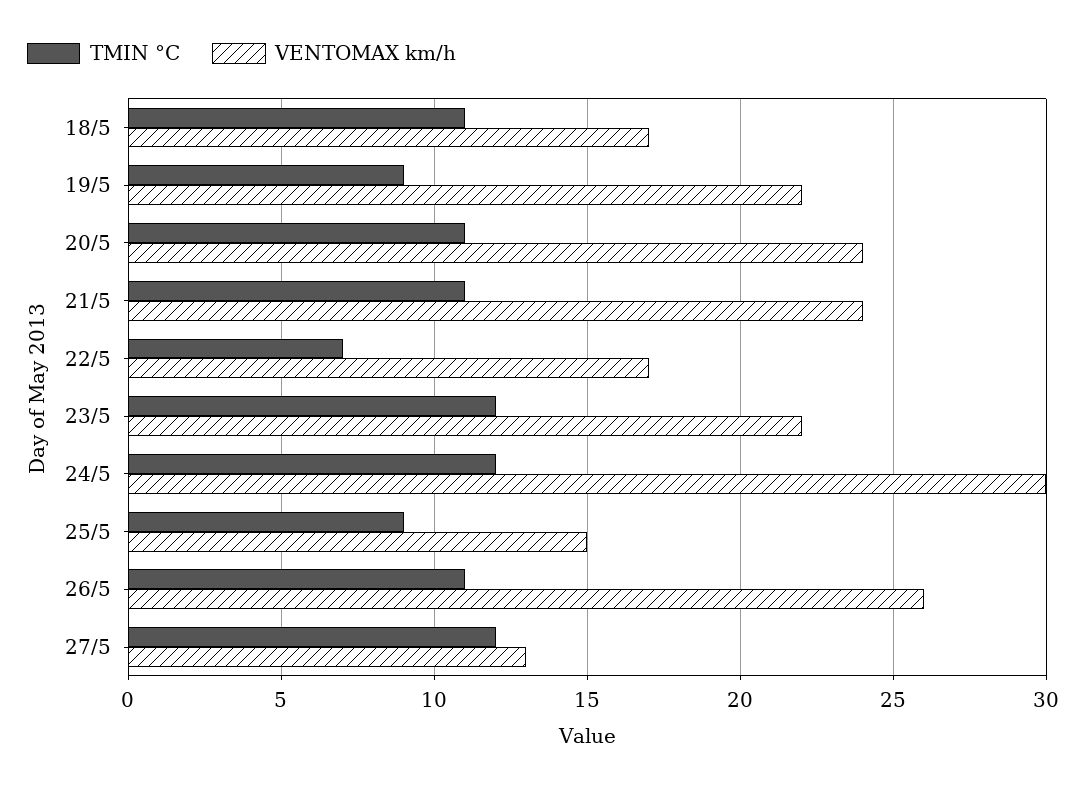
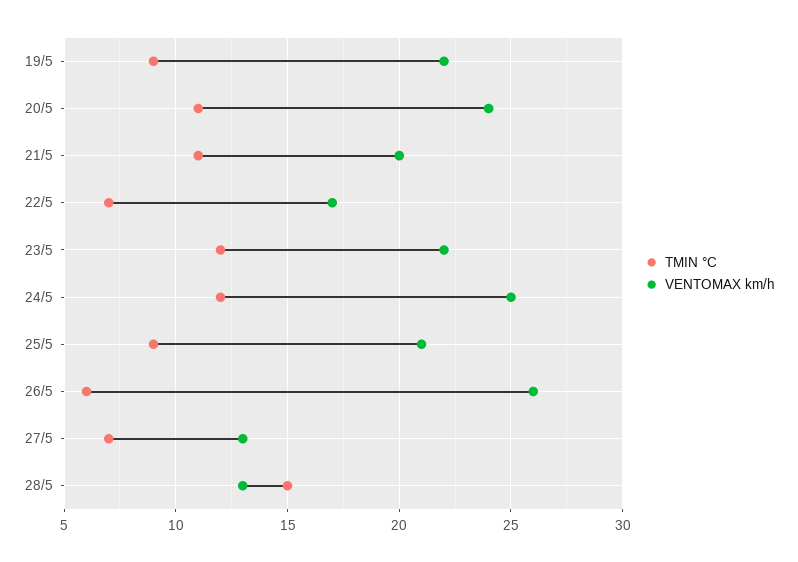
TMIN °C, 18/5: 11 -> none
VENTOMAX km/h, 18/5: 17 -> none
VENTOMAX km/h, 21/5: 24 -> 20
VENTOMAX km/h, 24/5: 30 -> 25
VENTOMAX km/h, 25/5: 15 -> 21
TMIN °C, 26/5: 11 -> 6
TMIN °C, 27/5: 12 -> 7
TMIN °C, 28/5: none -> 15
VENTOMAX km/h, 28/5: none -> 13

